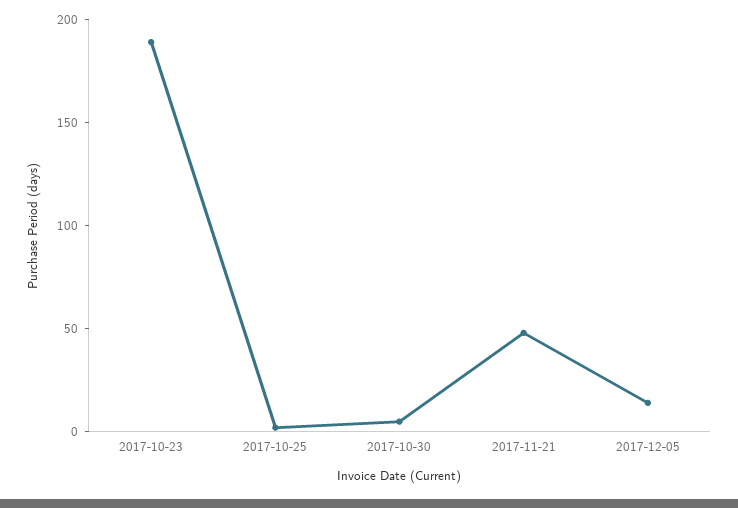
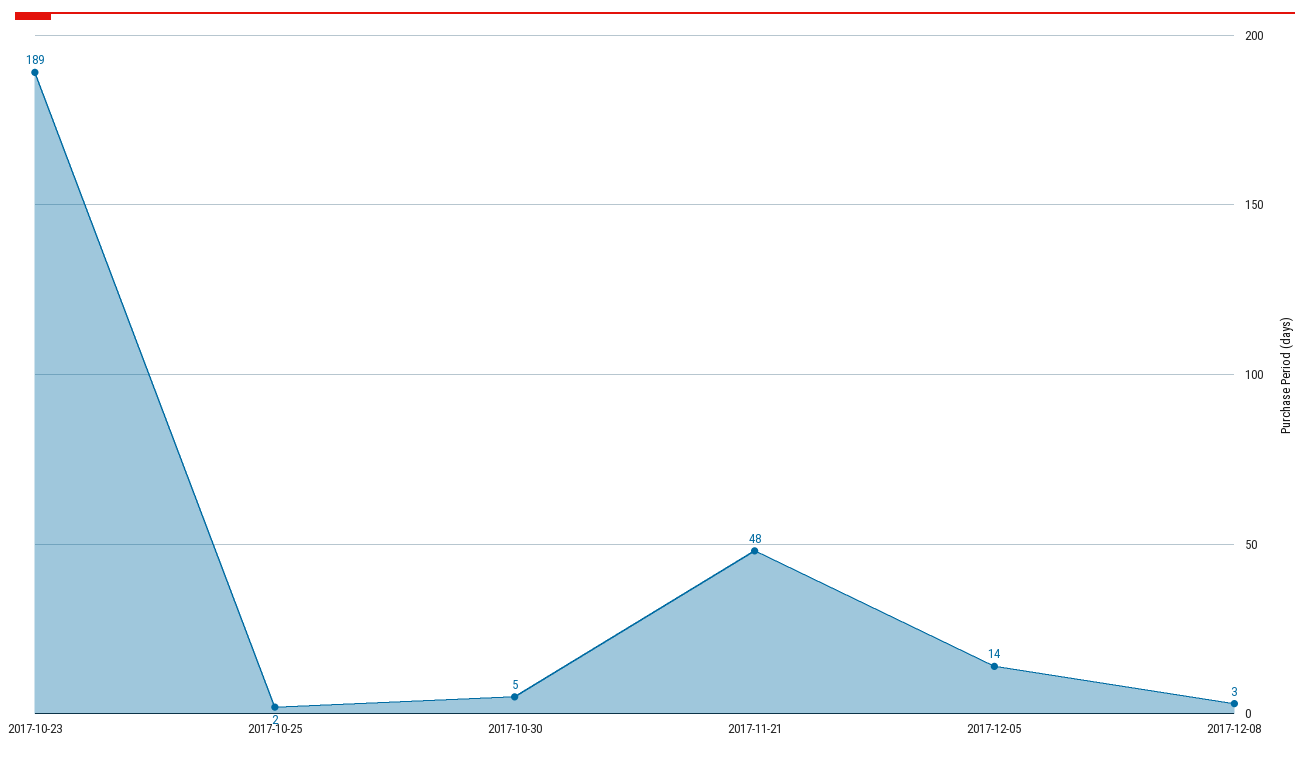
2017-12-08: none -> 3

